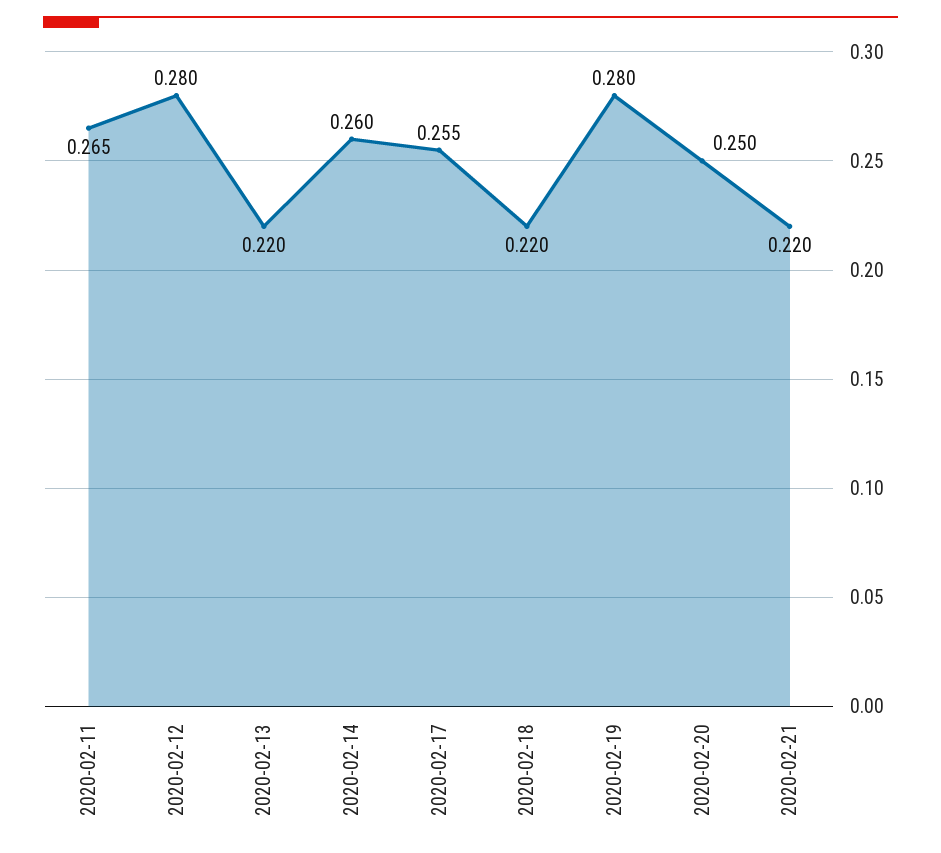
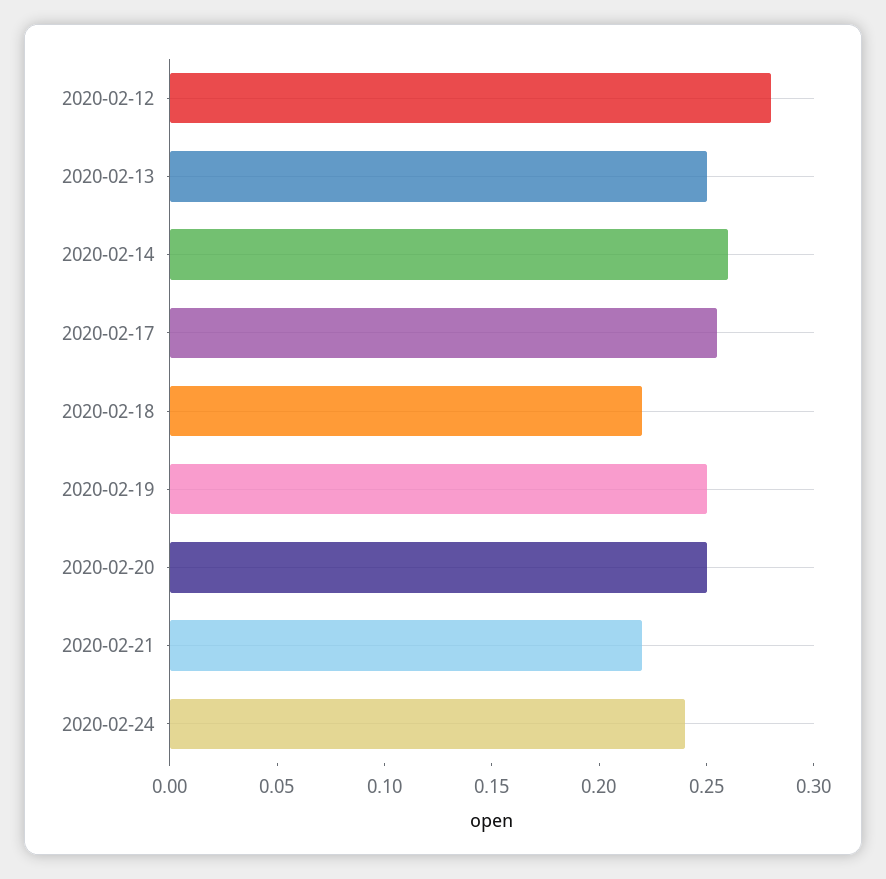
2020-02-11: 0.265 -> none
2020-02-13: 0.22 -> 0.25
2020-02-19: 0.28 -> 0.25
2020-02-24: none -> 0.24

